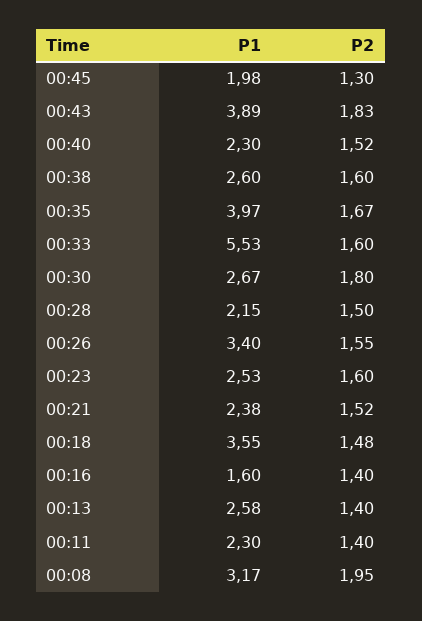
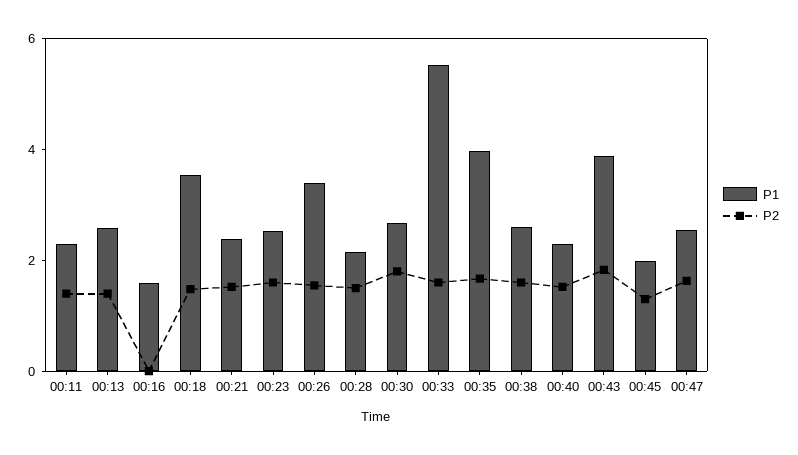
P2, 00:16: 1.4 -> 0
P1, 00:08: 3.17 -> none
P2, 00:08: 1.95 -> none
P1, 00:47: none -> 2.5
P2, 00:47: none -> 1.5

